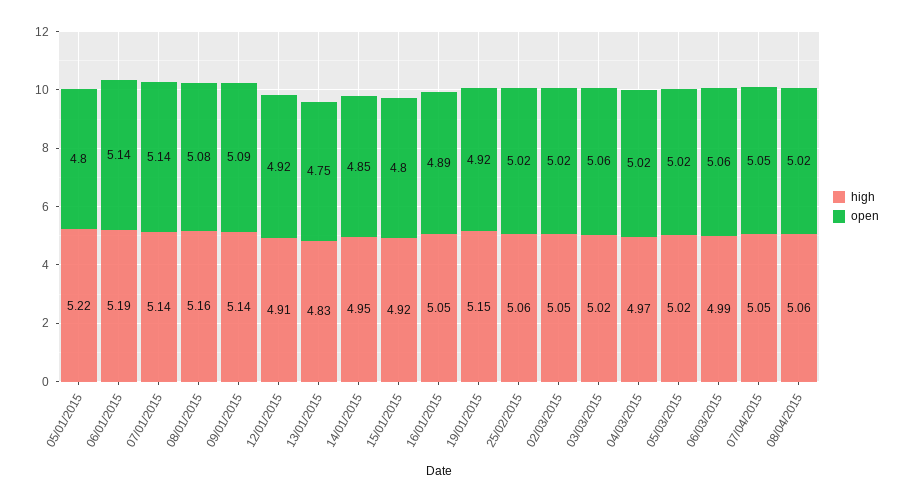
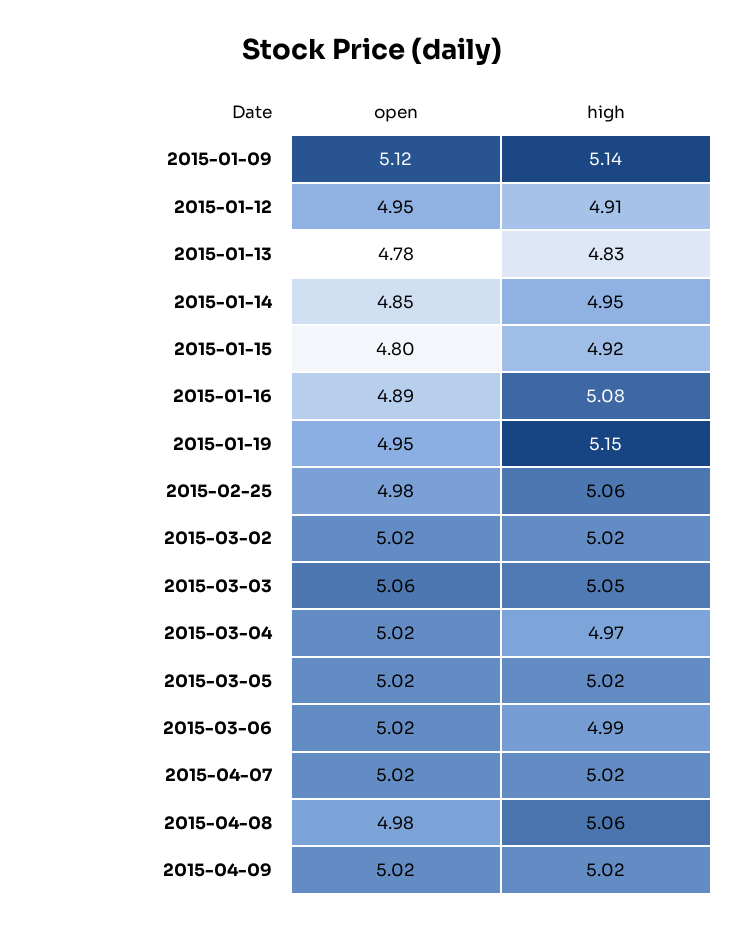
high, 05/01/2015: 5.22 -> none
open, 05/01/2015: 4.8 -> none
high, 06/01/2015: 5.19 -> none
open, 06/01/2015: 5.14 -> none
high, 07/01/2015: 5.14 -> none
open, 07/01/2015: 5.14 -> none
high, 08/01/2015: 5.16 -> none
open, 08/01/2015: 5.08 -> none
open, 09/01/2015: 5.09 -> 5.12
open, 12/01/2015: 4.92 -> 4.95
open, 13/01/2015: 4.75 -> 4.78
high, 16/01/2015: 5.05 -> 5.08
open, 19/01/2015: 4.92 -> 4.95
open, 25/02/2015: 5.02 -> 4.98
high, 02/03/2015: 5.05 -> 5.02
high, 03/03/2015: 5.02 -> 5.05
open, 06/03/2015: 5.06 -> 5.02
high, 07/04/2015: 5.05 -> 5.02
open, 07/04/2015: 5.05 -> 5.02
open, 08/04/2015: 5.02 -> 4.98
open, 2015-04-09: none -> 5.02
high, 2015-04-09: none -> 5.02

